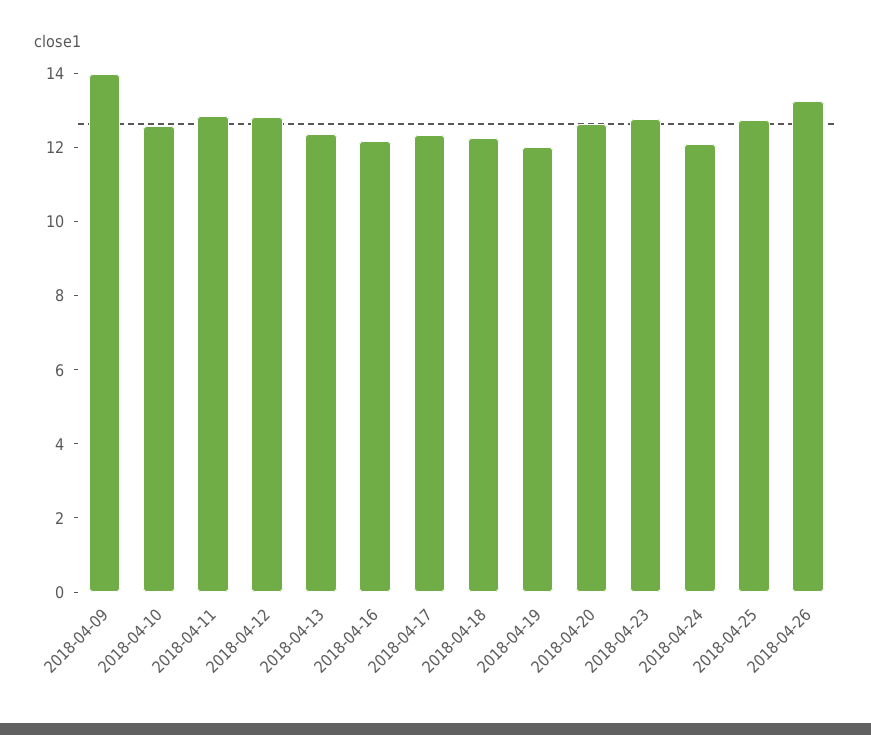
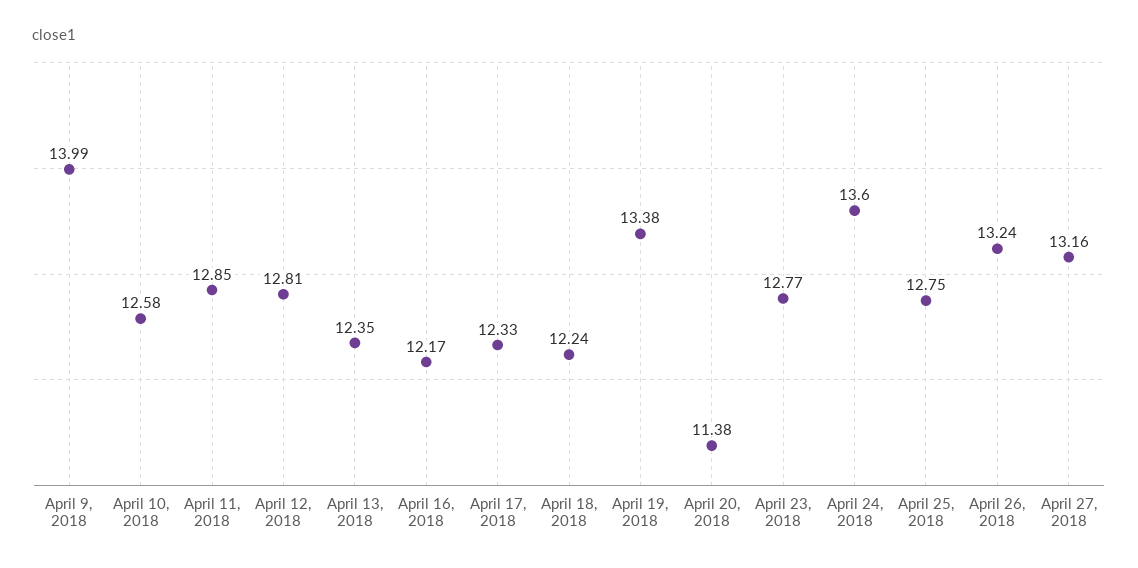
2018-04-19: 12 -> 13.38
2018-04-20: 12.5 -> 11.38
2018-04-24: 12 -> 13.6
April 27, 2018: none -> 13.16

